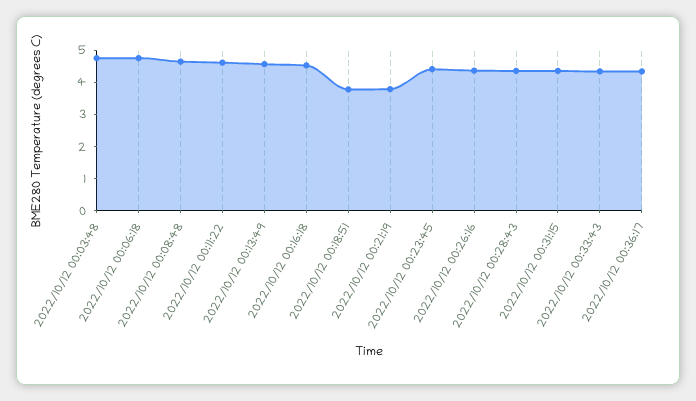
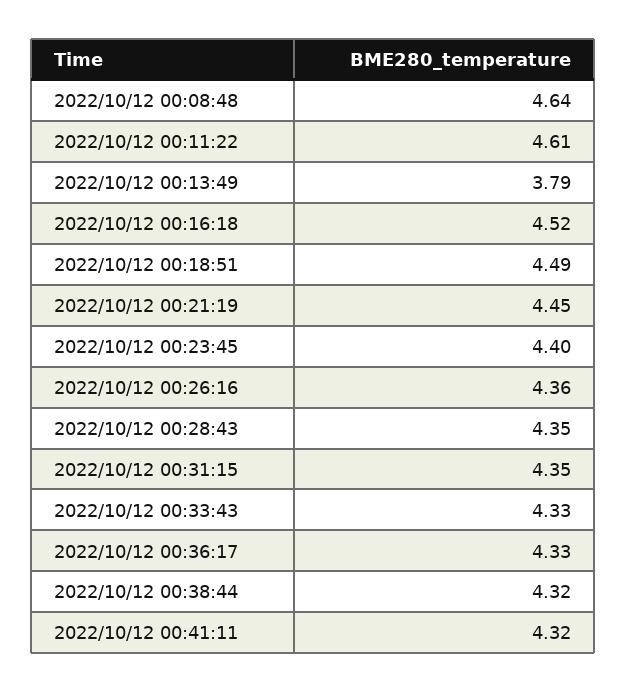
2022/10/12 00:03:48: 4.75 -> none
2022/10/12 00:06:18: 4.75 -> none
2022/10/12 00:13:49: 4.5 -> 3.79
2022/10/12 00:18:51: 3.75 -> 4.49
2022/10/12 00:21:19: 3.75 -> 4.45
2022/10/12 00:38:44: none -> 4.32
2022/10/12 00:41:11: none -> 4.32

